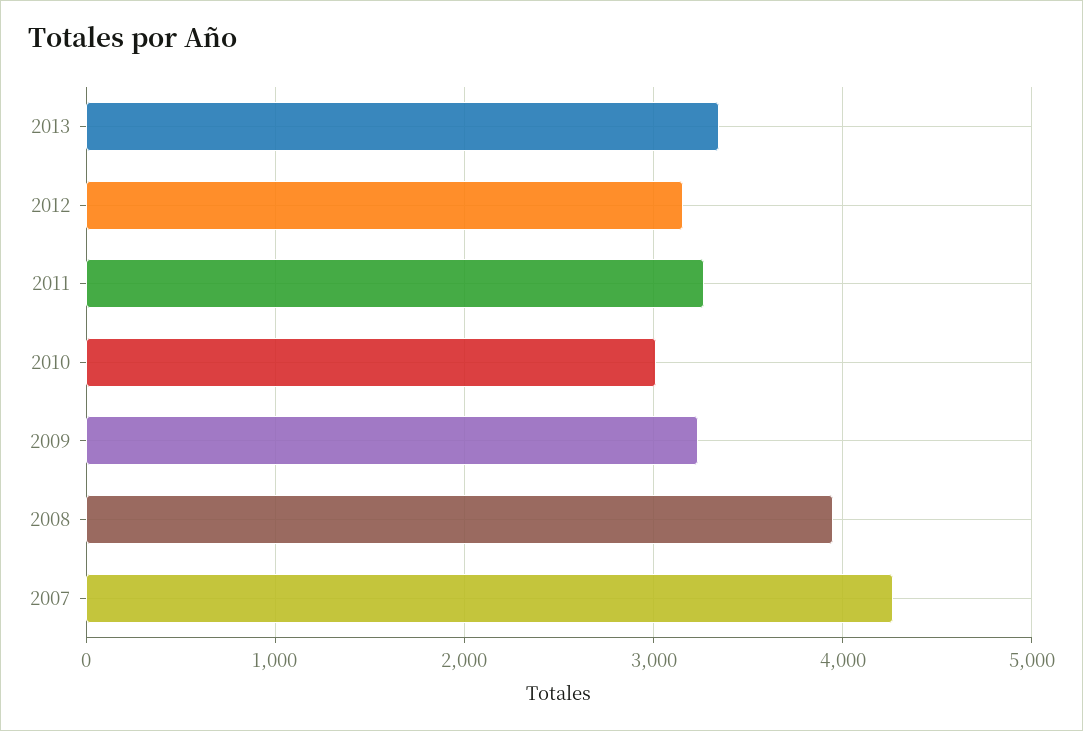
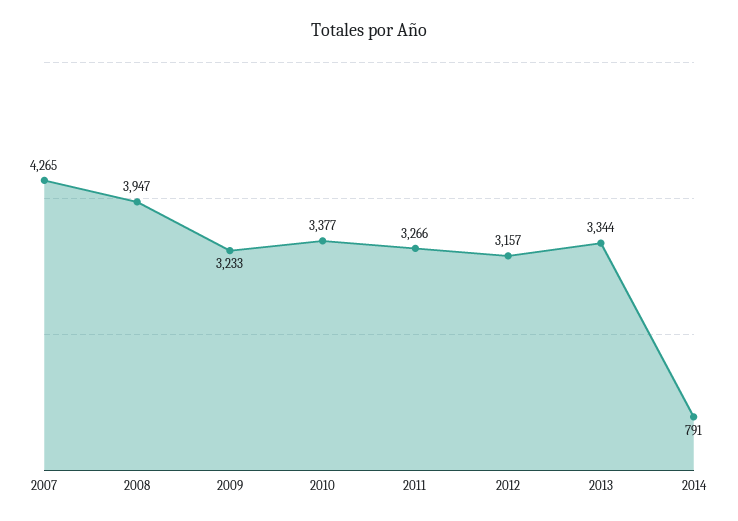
2010: 3000 -> 3377
2014: none -> 791

